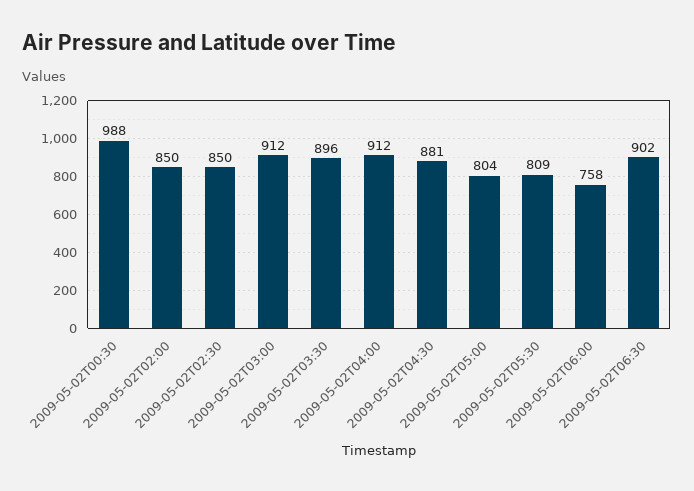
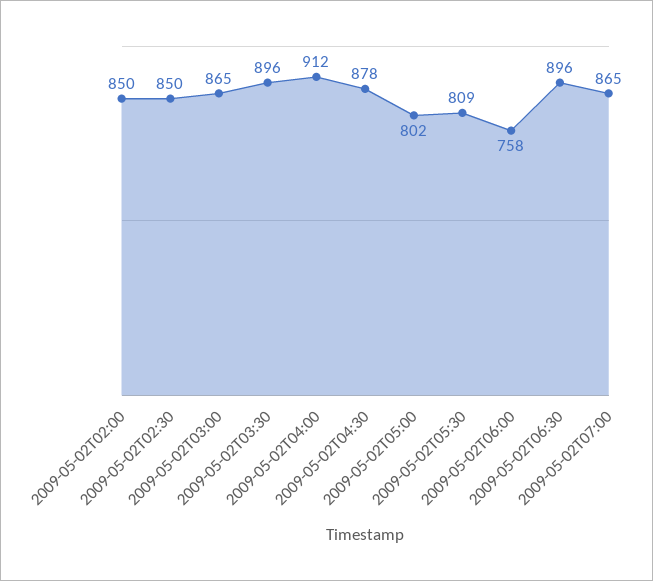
2009-05-02T00:30: 988 -> none
2009-05-02T03:00: 912 -> 865
2009-05-02T04:30: 881 -> 878
2009-05-02T05:00: 804 -> 802
2009-05-02T06:30: 902 -> 896
2009-05-02T07:00: none -> 865

